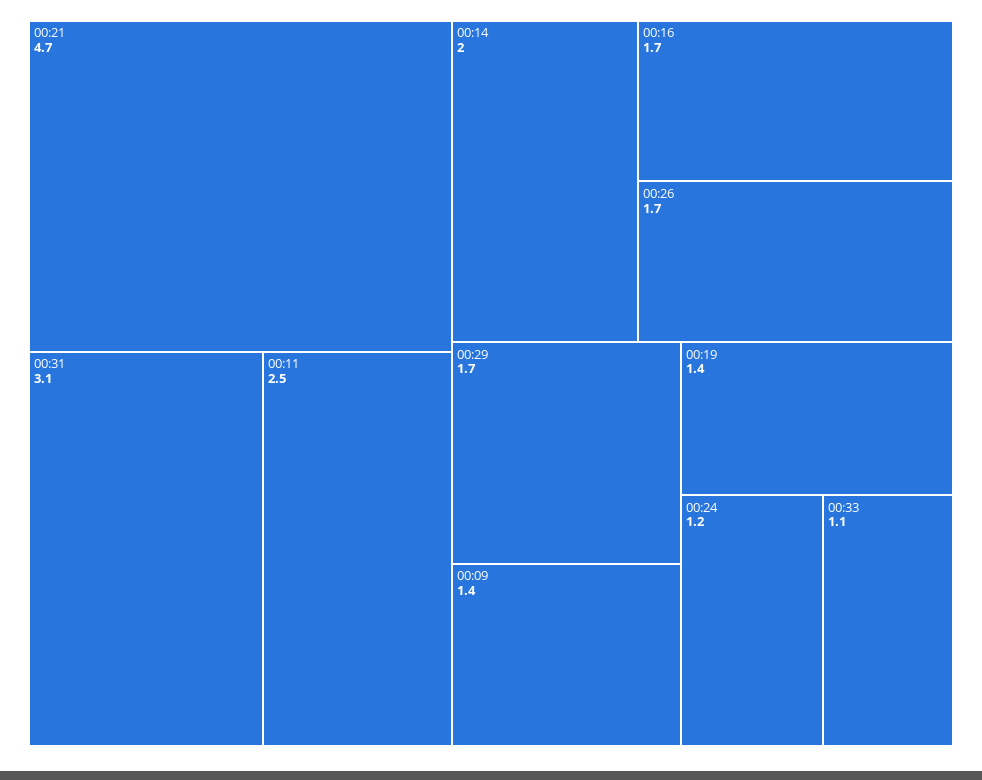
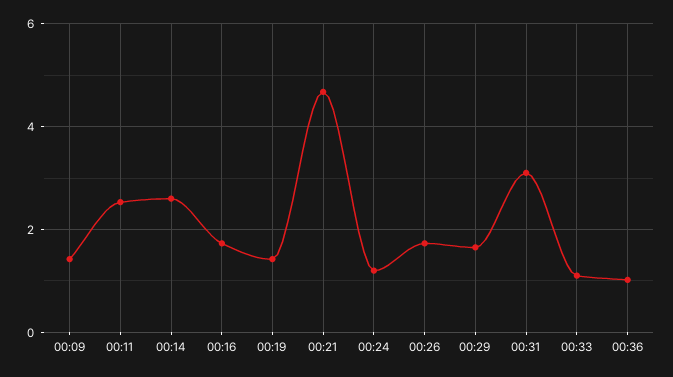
00:14: 2 -> 2.6
00:36: none -> 1

